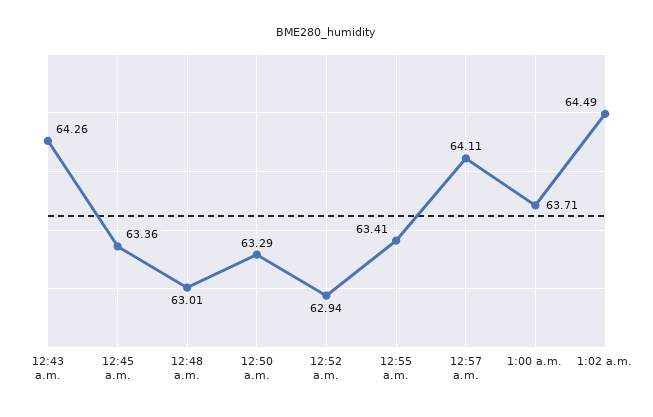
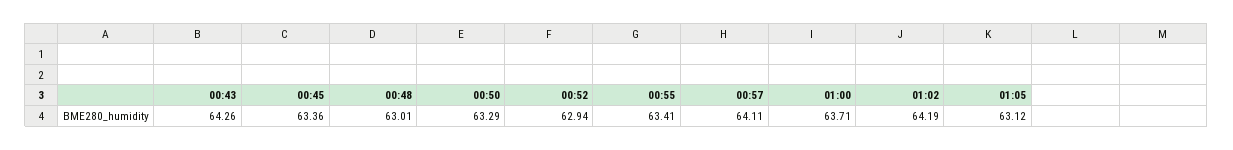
1:02 a.m.: 64.49 -> 64.19
01:05: none -> 63.12

